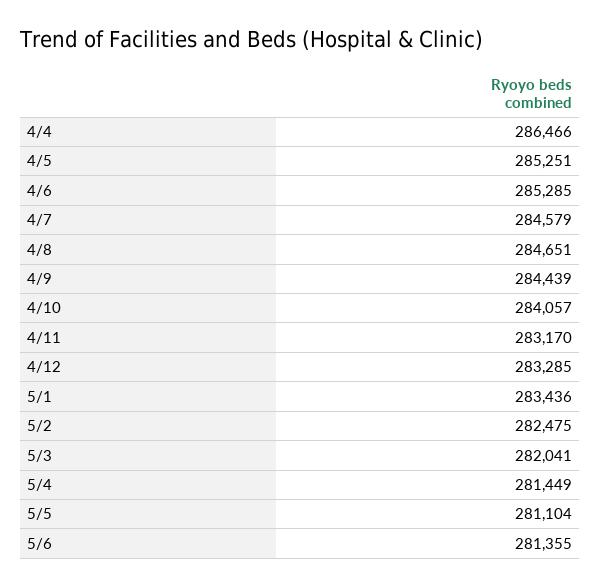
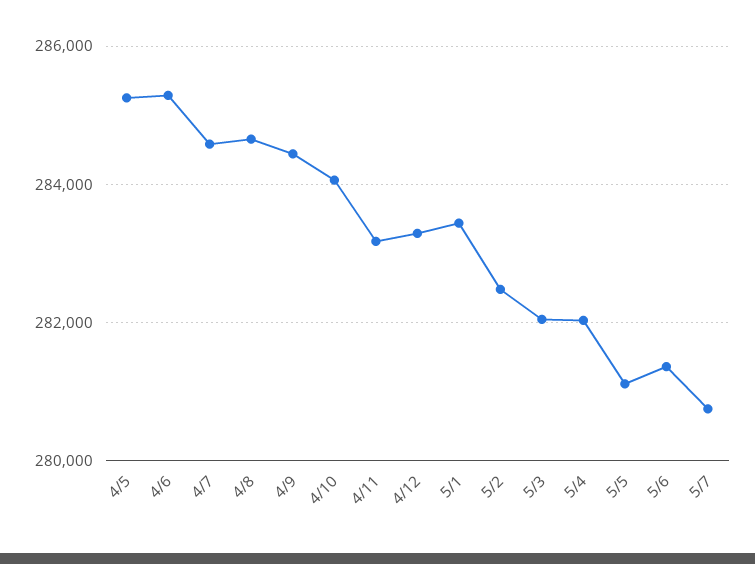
4/4: 286466 -> none
5/4: 281449 -> 282000
5/7: none -> 280800

